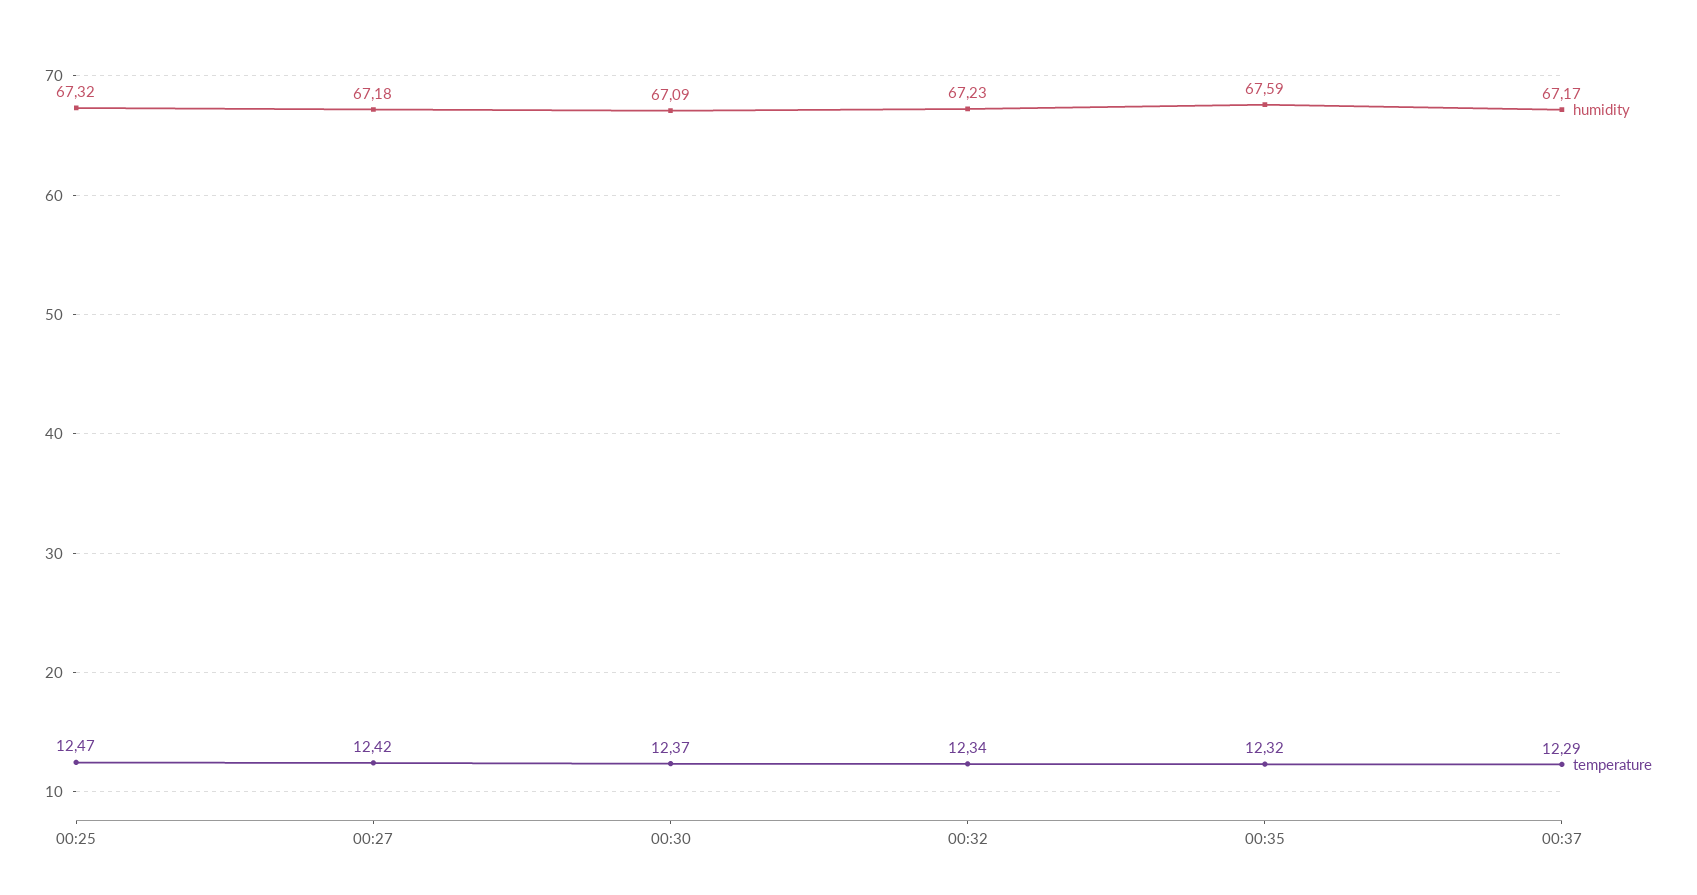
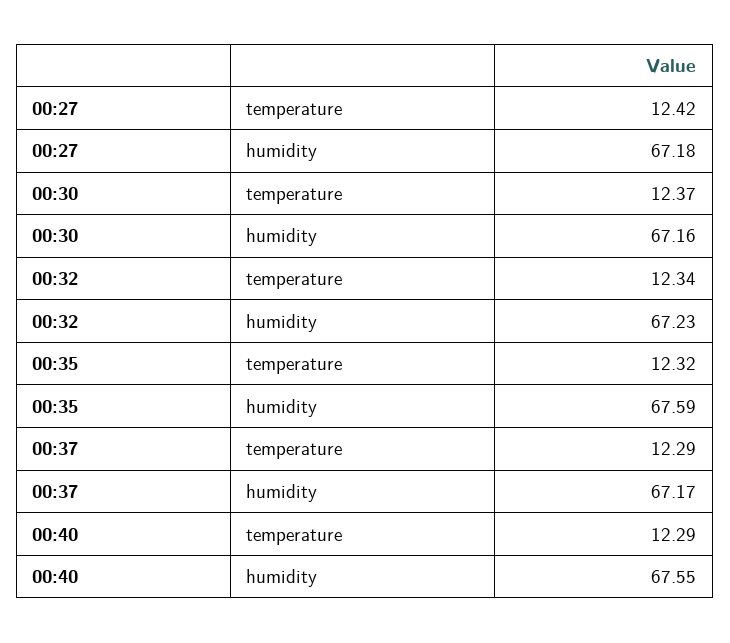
humidity, 00:25: 67.32 -> none
temperature, 00:25: 12.47 -> none
humidity, 00:30: 67.09 -> 67.16
temperature, 00:40: none -> 12.29
humidity, 00:40: none -> 67.55

